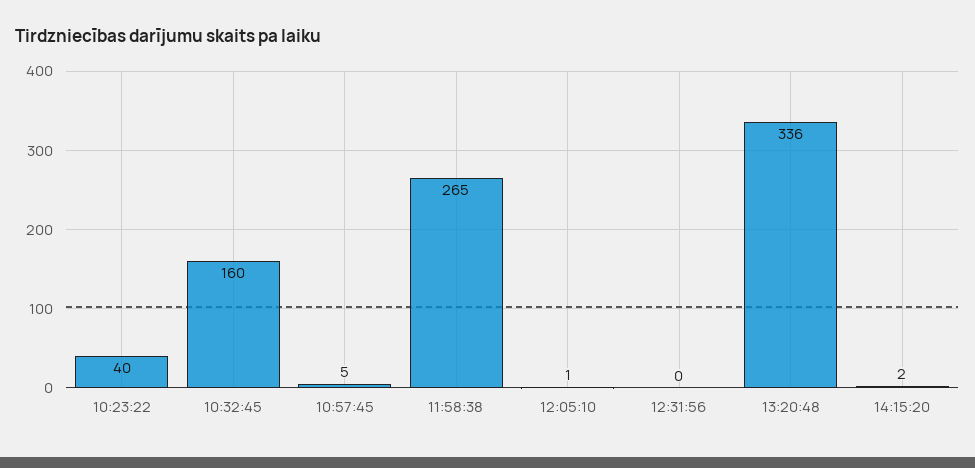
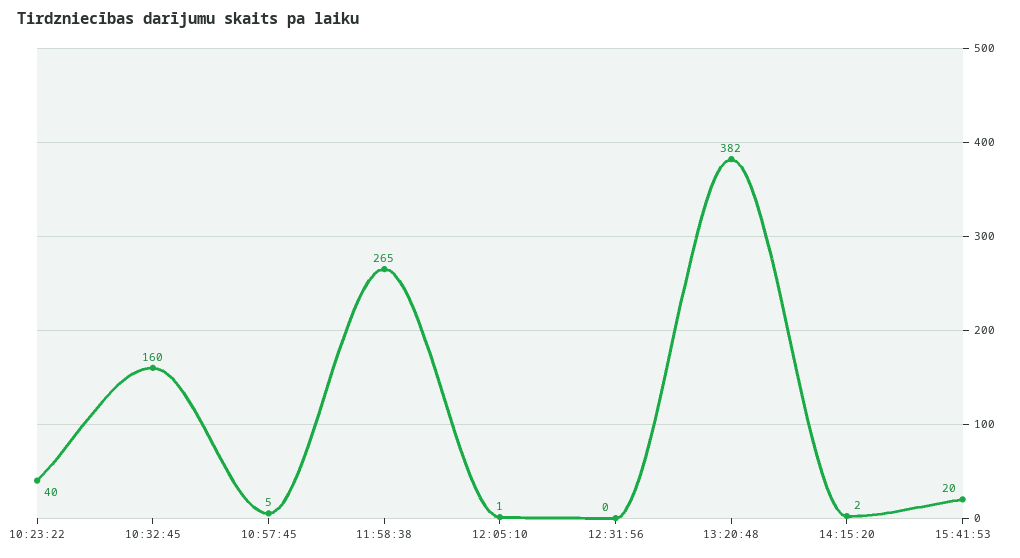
13:20:48: 336 -> 382
15:41:53: none -> 20

